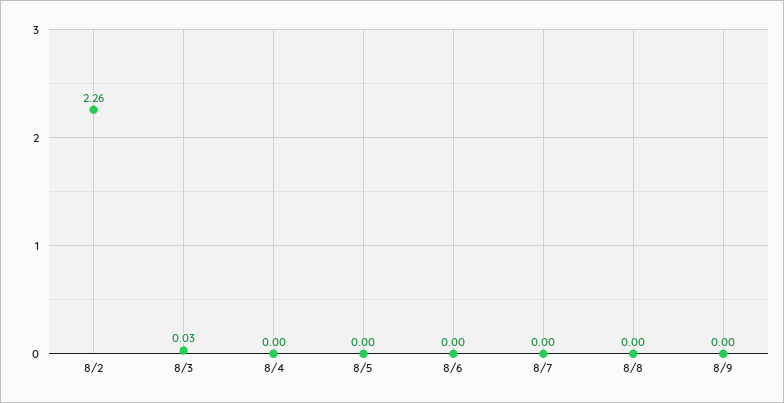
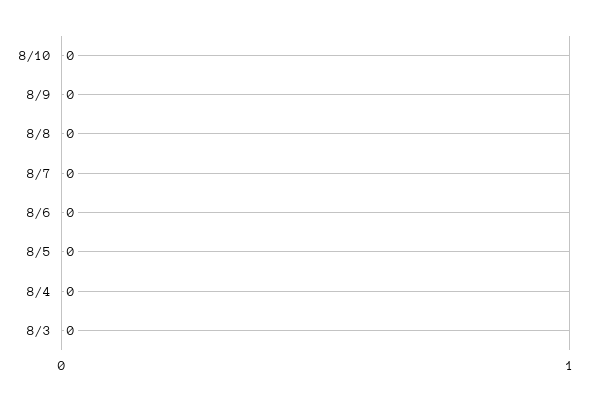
8/2: 2.26 -> none
8/3: 0.03 -> 0
8/10: none -> 0

